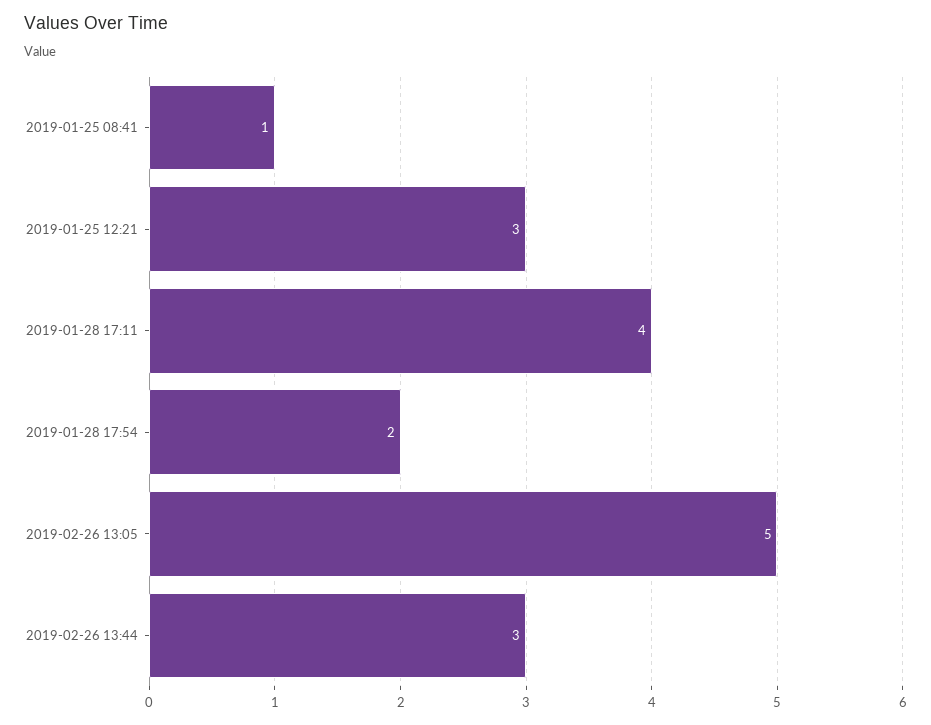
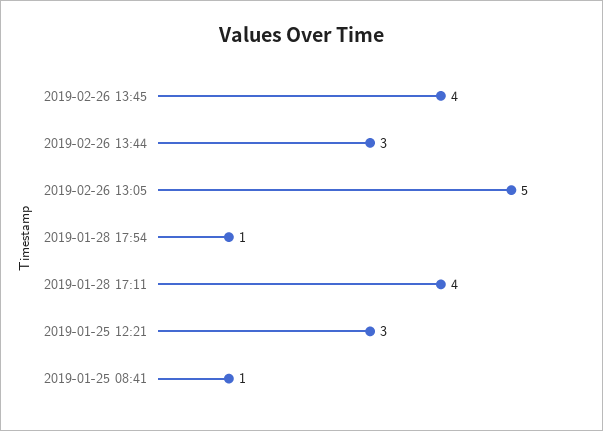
2019-01-28 17:54: 2 -> 1
2019-02-26 13:45: none -> 4

